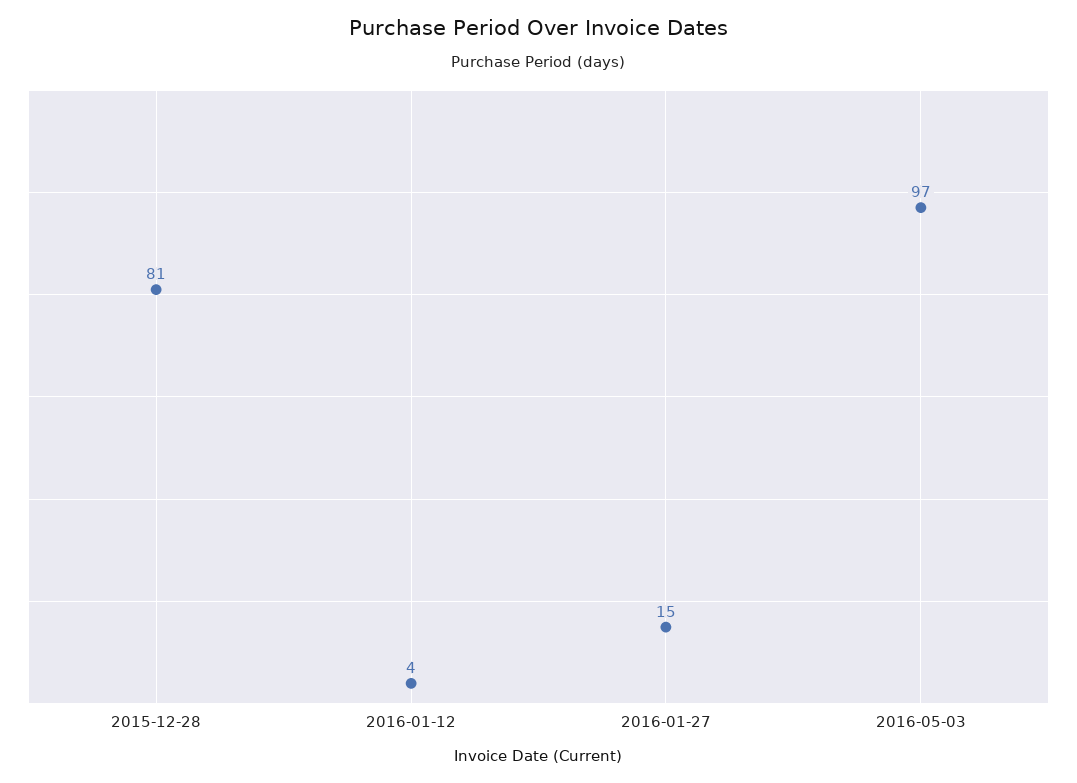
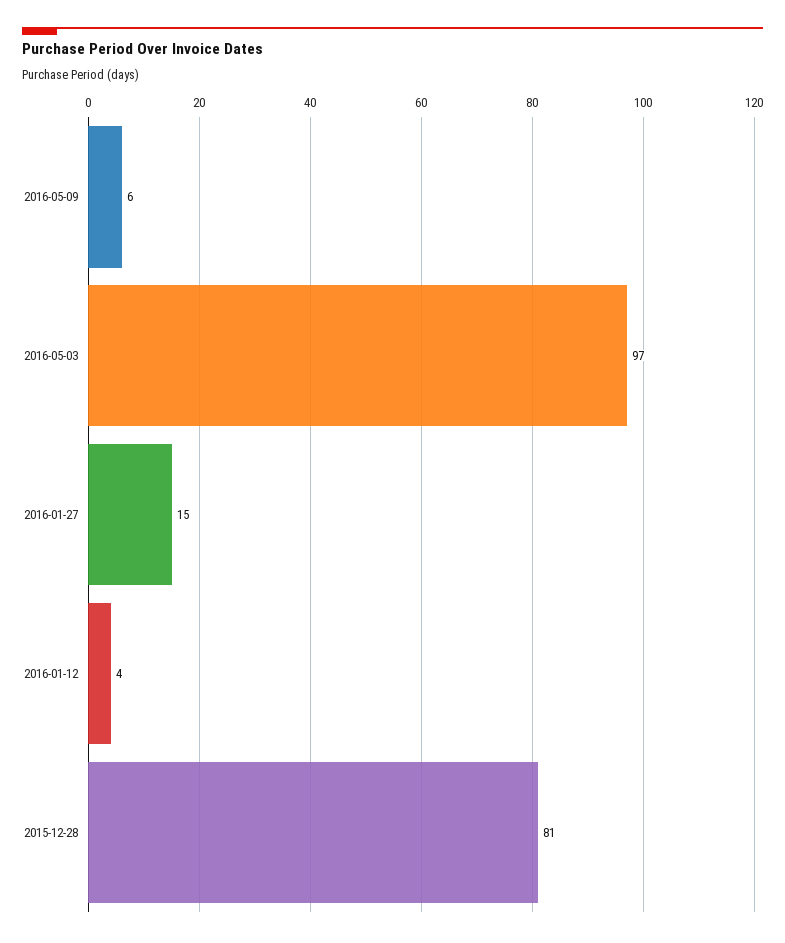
2016-05-09: none -> 6

